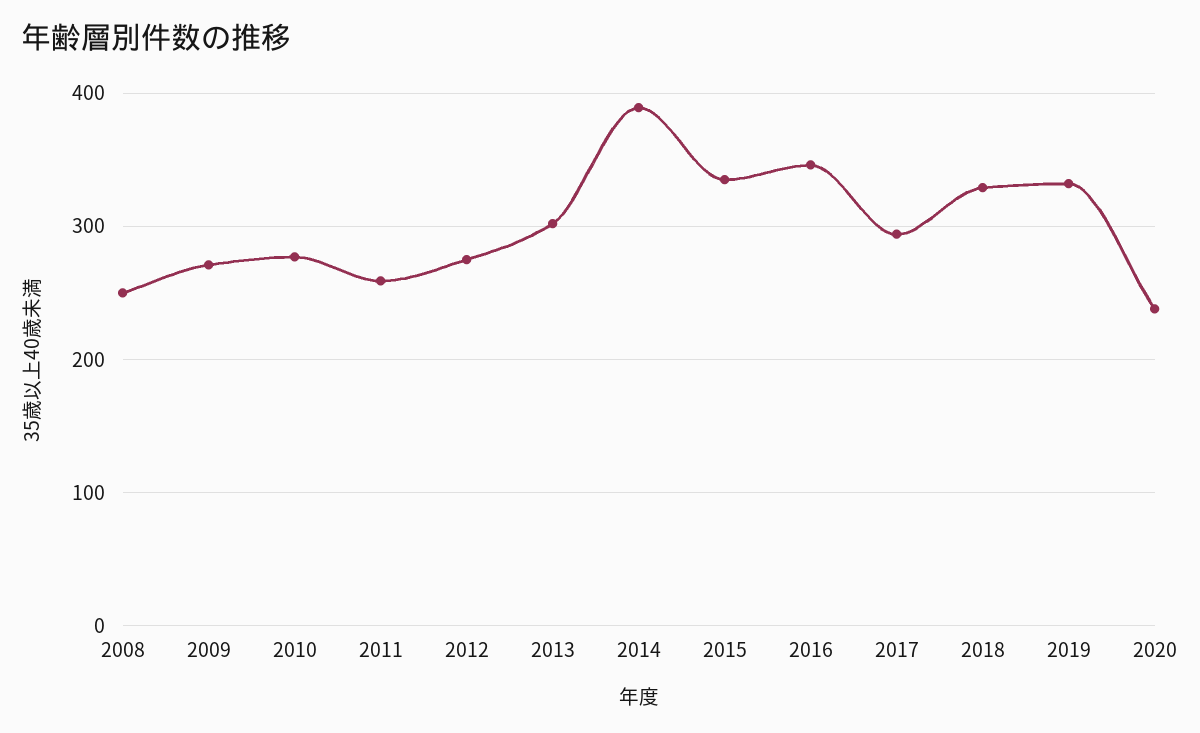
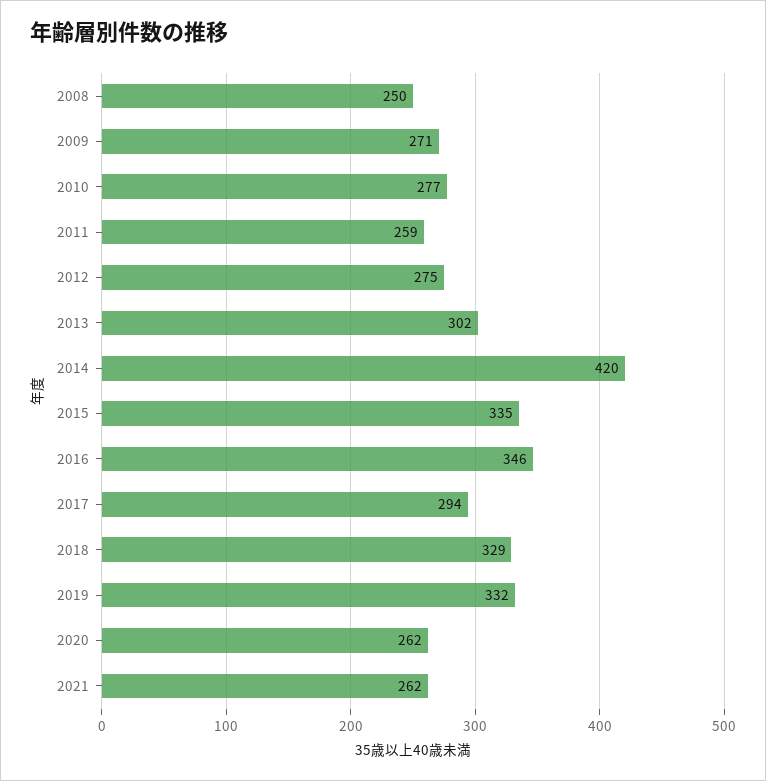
2014: 390 -> 420
2020: 240 -> 262
2021: none -> 262

